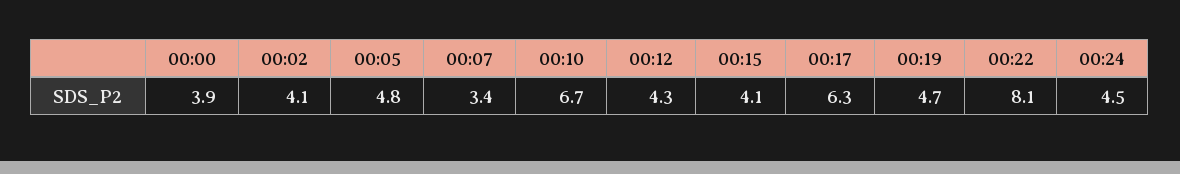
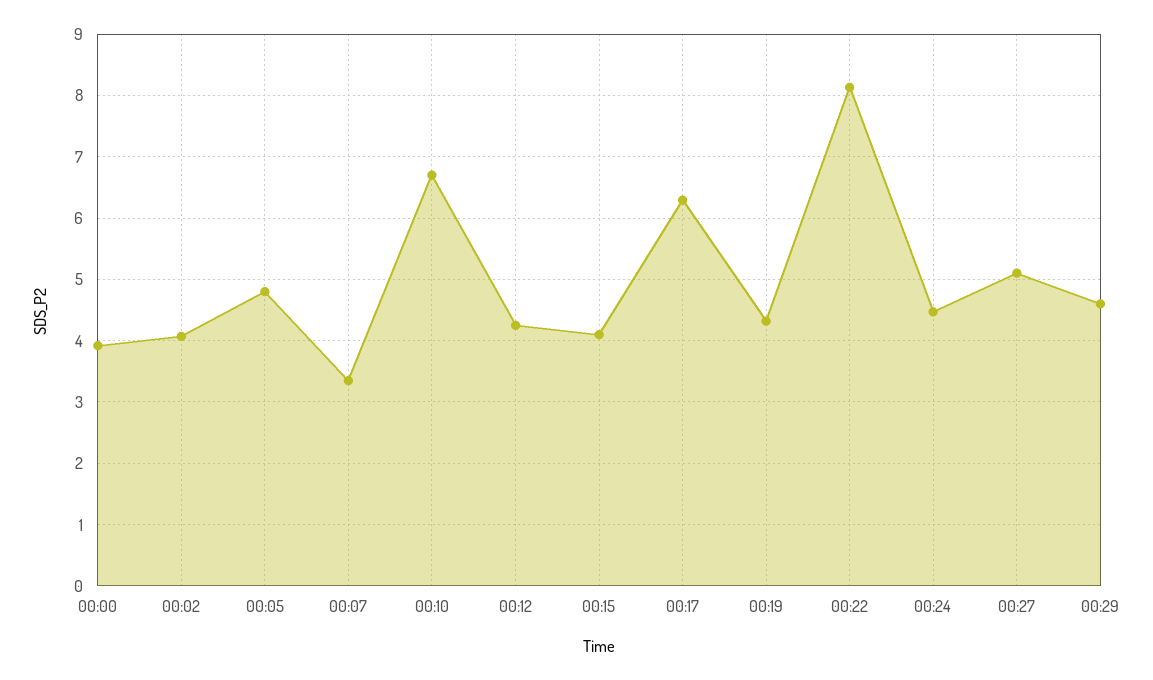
00:19: 4.7 -> 4.3
00:27: none -> 5.1
00:29: none -> 4.6

